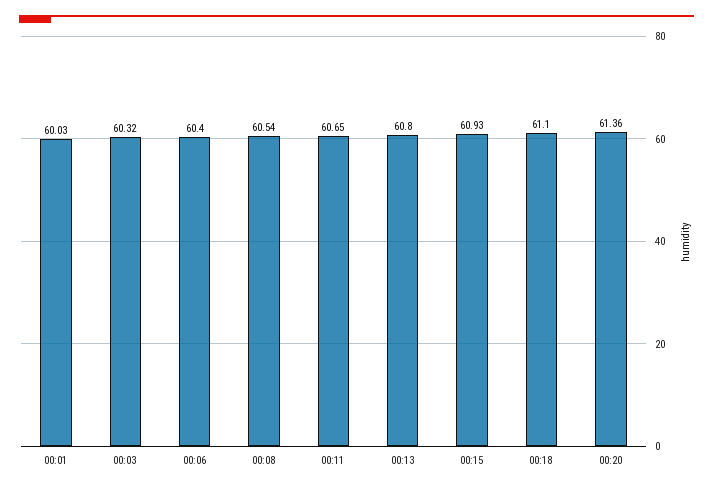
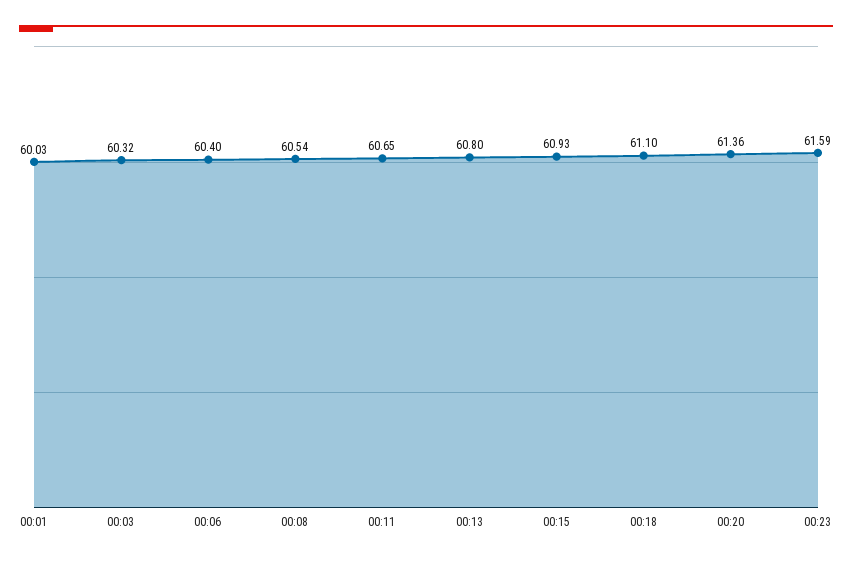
00:23: none -> 61.59

